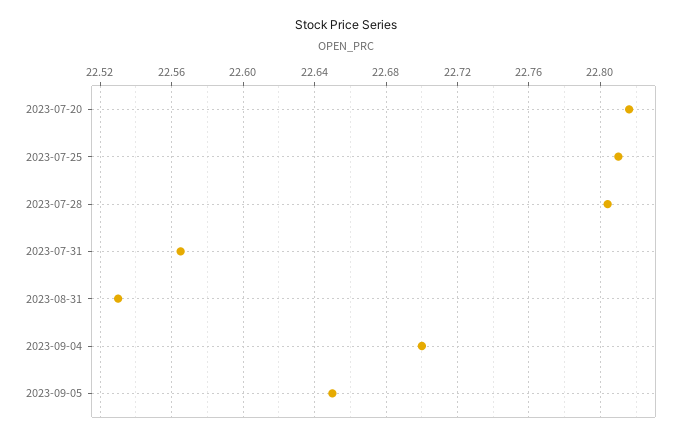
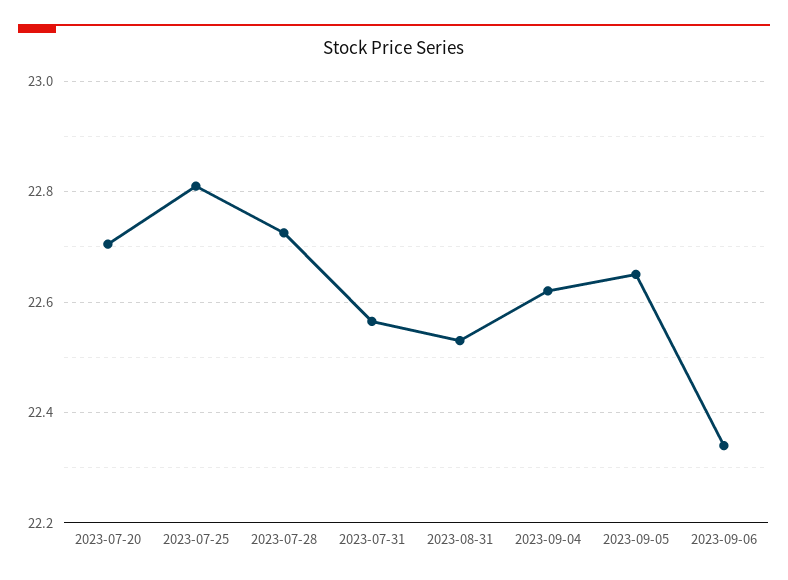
2023-07-20: 22.815 -> 22.7
2023-07-28: 22.805 -> 22.72
2023-09-04: 22.7 -> 22.62
2023-09-06: none -> 22.34

